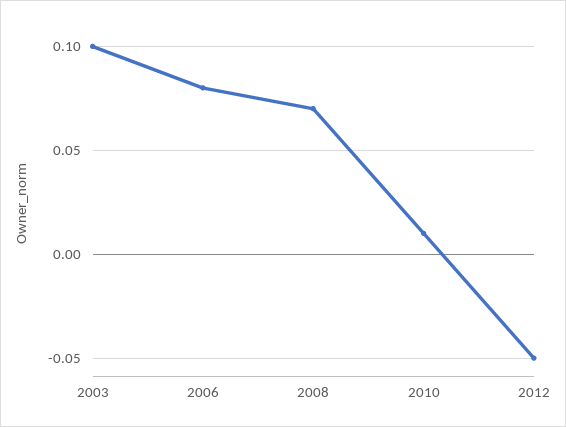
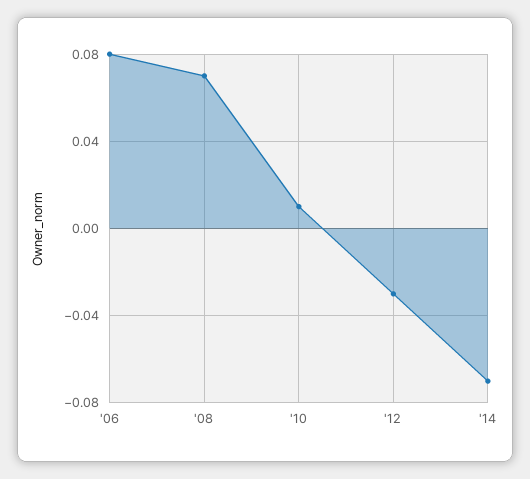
2003: 0.1 -> none
2012: -0.05 -> -0.03
'14: none -> -0.07

